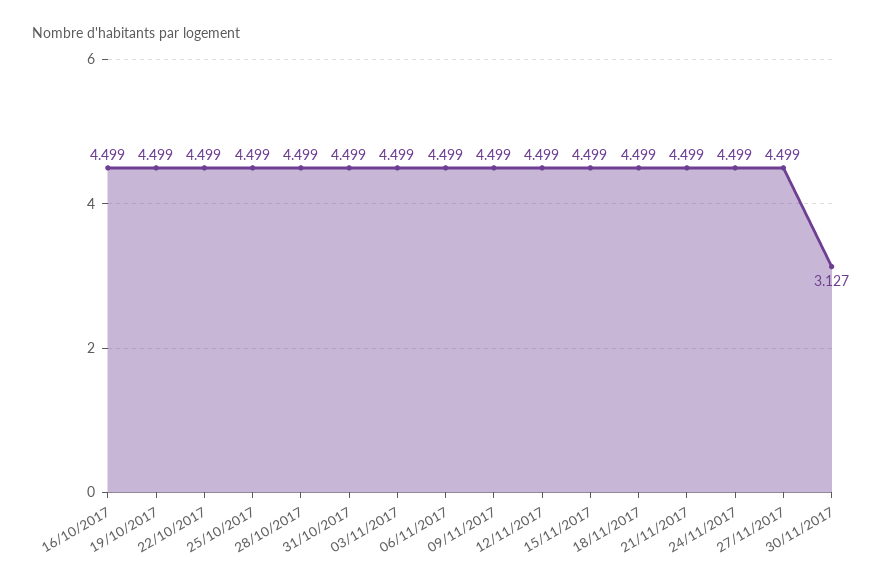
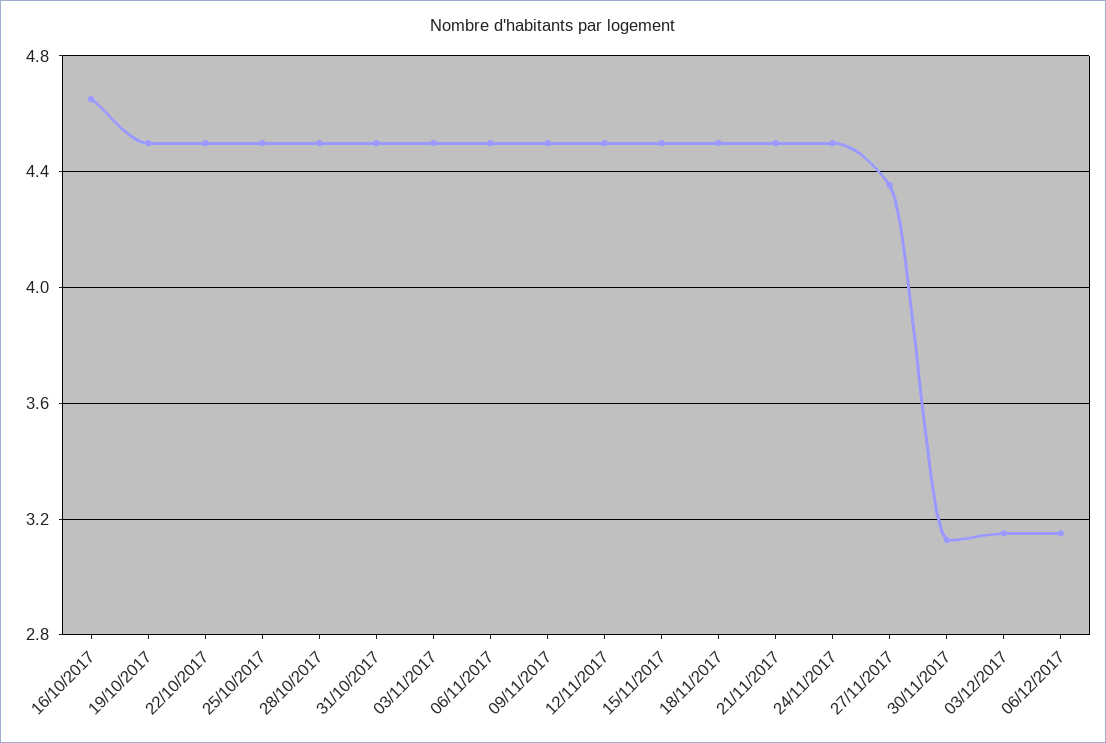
16/10/2017: 4.499 -> 4.65
27/11/2017: 4.499 -> 4.35
03/12/2017: none -> 3.15
06/12/2017: none -> 3.15

